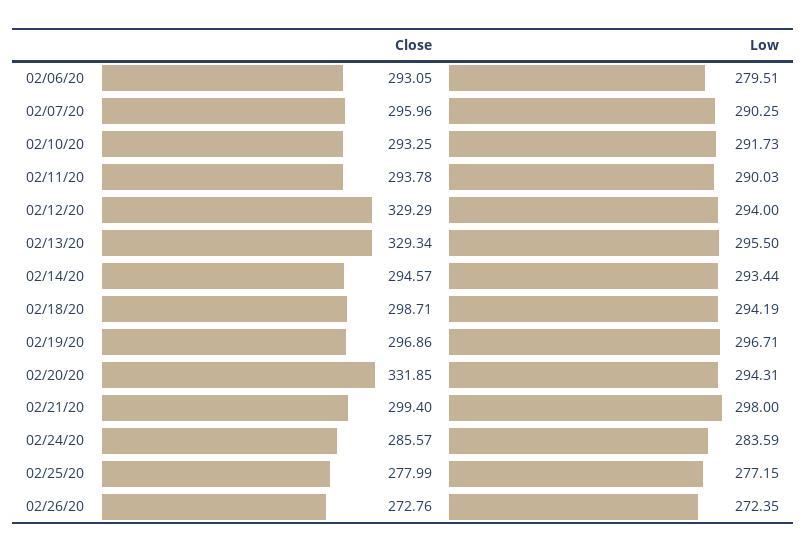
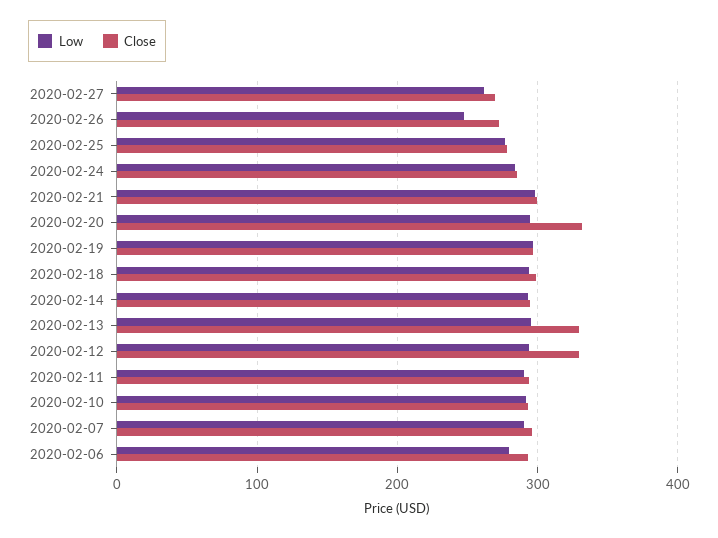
Low, 02/26/20: 272.35 -> 250
Low, 2020-02-27: none -> 260
Close, 2020-02-27: none -> 270

